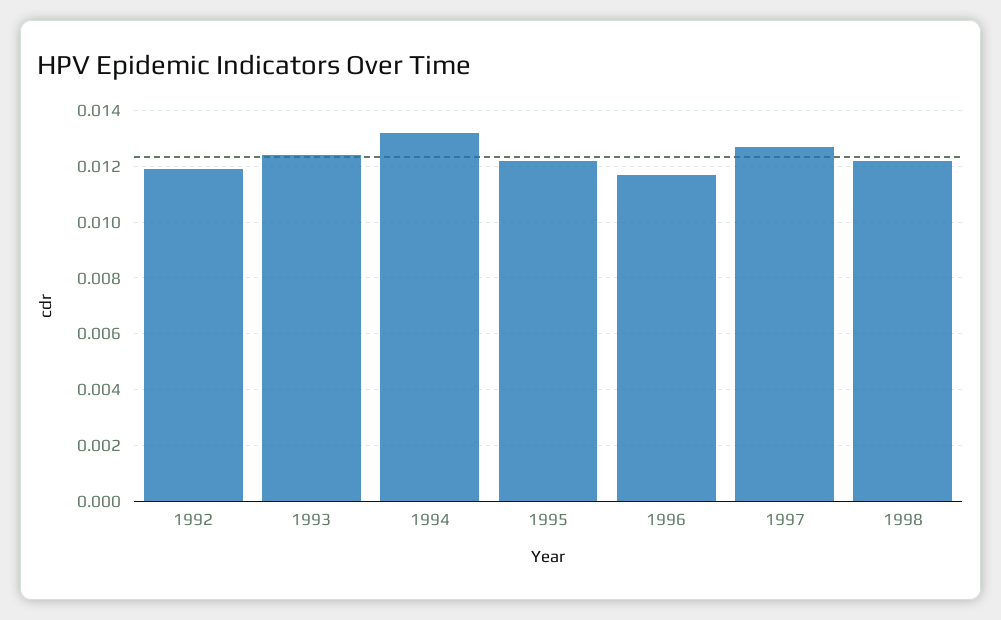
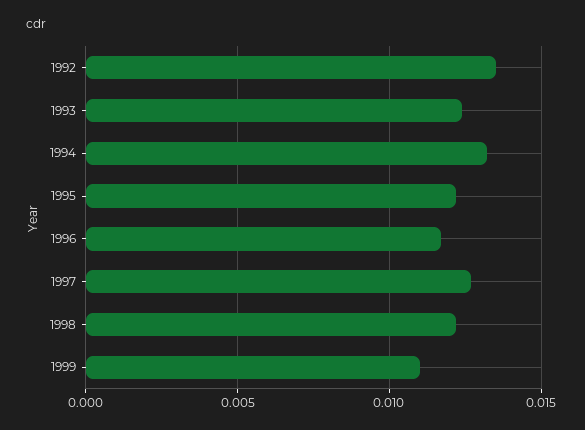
1992: 0.012 -> 0.0135
1999: none -> 0.011

